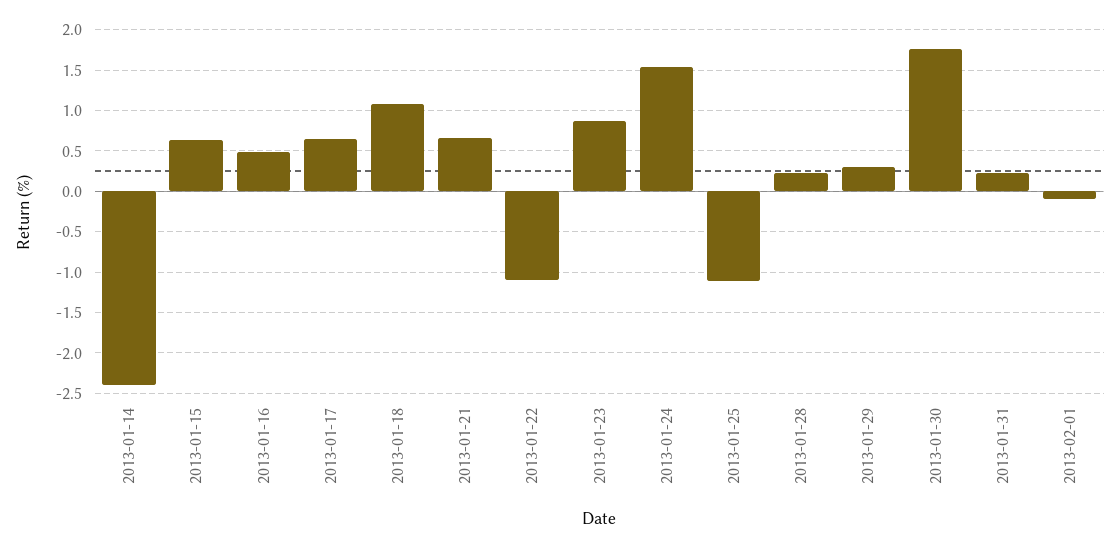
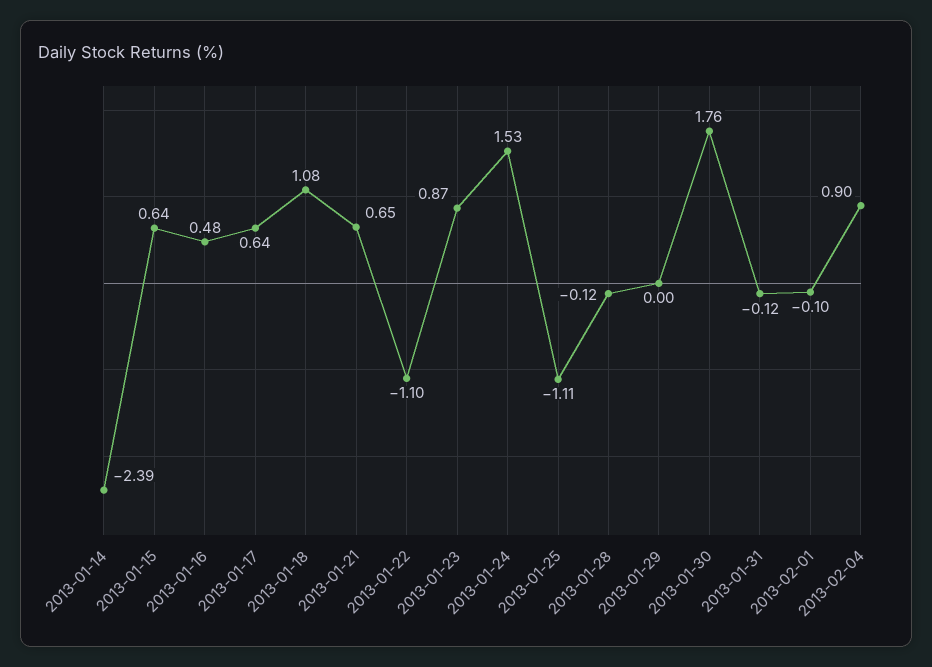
2013-01-28: 0.2 -> -0.12
2013-01-29: 0.3 -> 0
2013-01-31: 0.2 -> -0.12
2013-02-04: none -> 0.9

